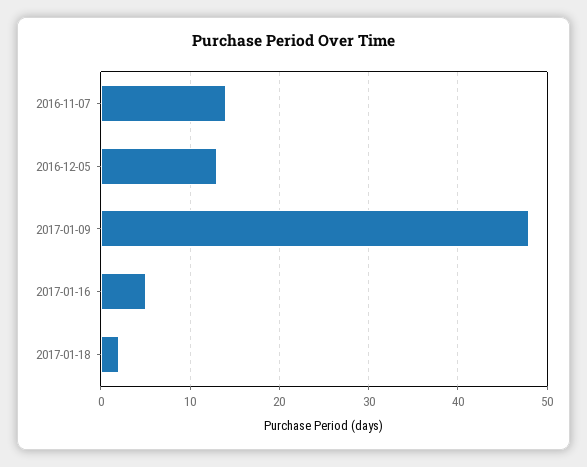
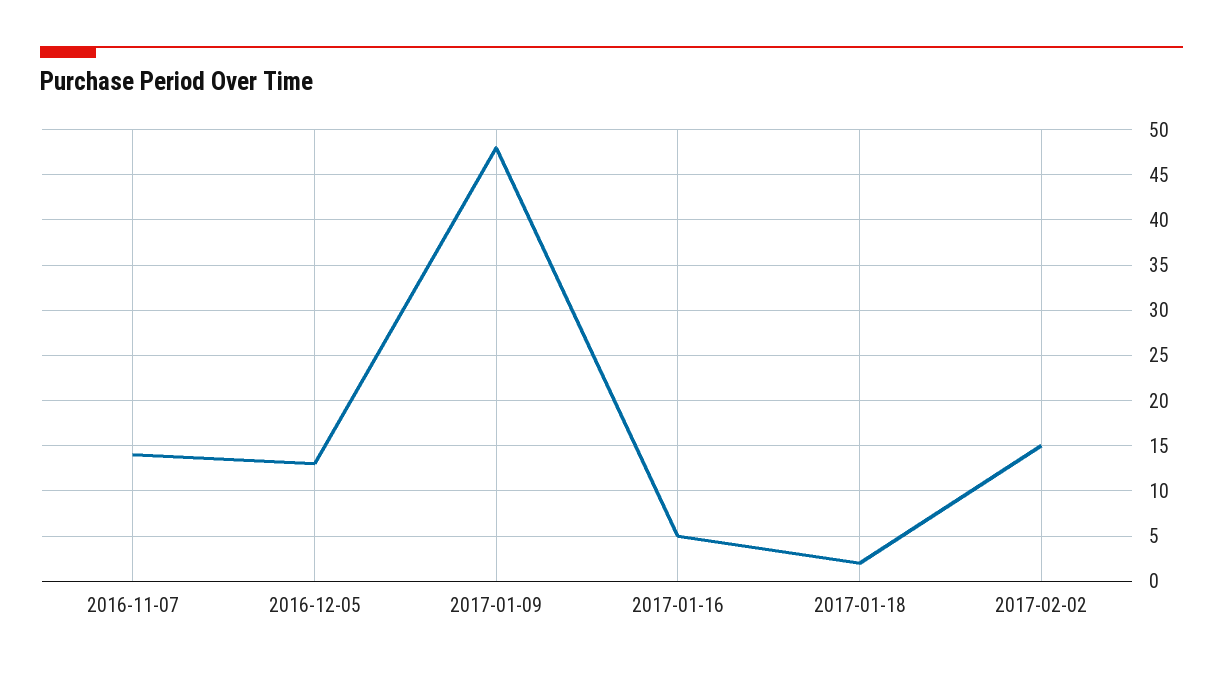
2017-02-02: none -> 15

